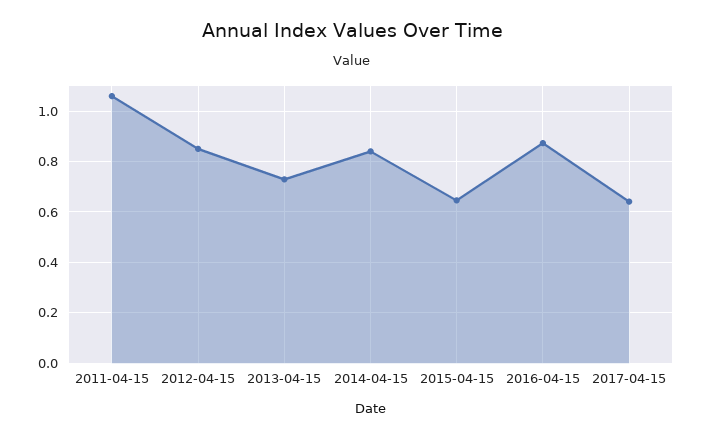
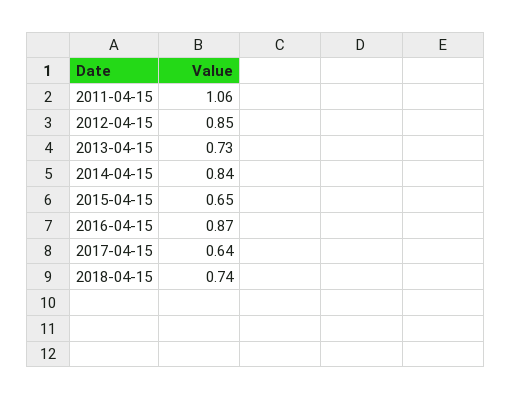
2018-04-15: none -> 0.74

